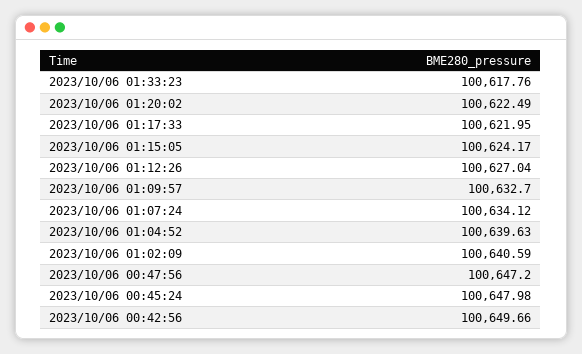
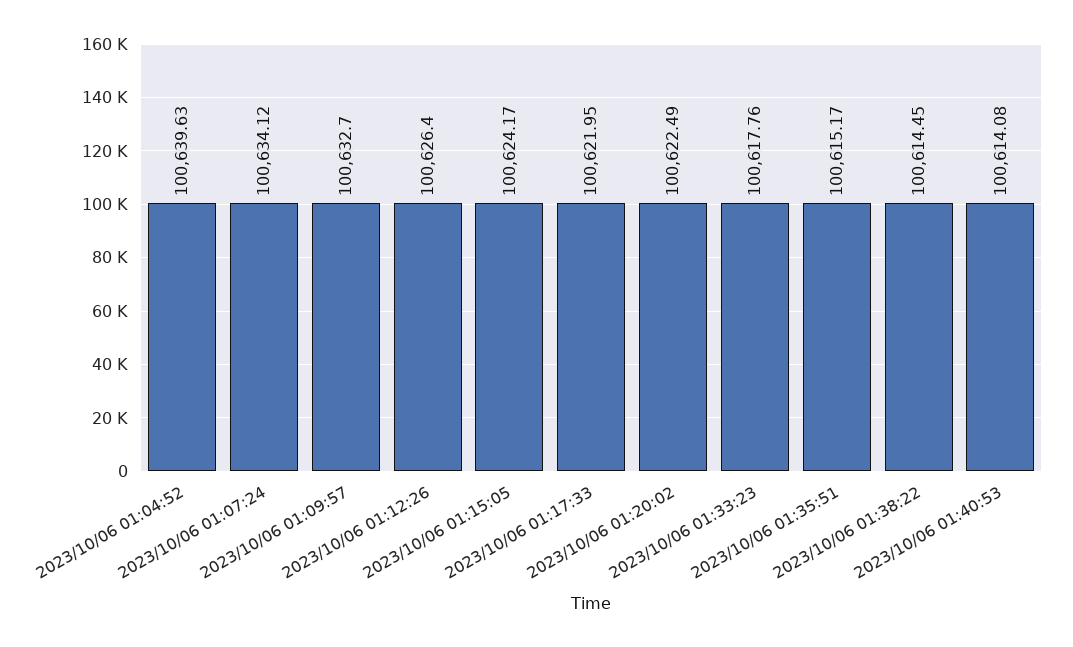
2023/10/06 01:12:26: 100627.04 -> 100626.4
2023/10/06 01:02:09: 100640.59 -> none
2023/10/06 00:47:56: 100647.2 -> none
2023/10/06 00:45:24: 100647.98 -> none
2023/10/06 00:42:56: 100649.66 -> none
2023/10/06 01:35:51: none -> 100615.17
2023/10/06 01:38:22: none -> 100614.45
2023/10/06 01:40:53: none -> 100614.08

